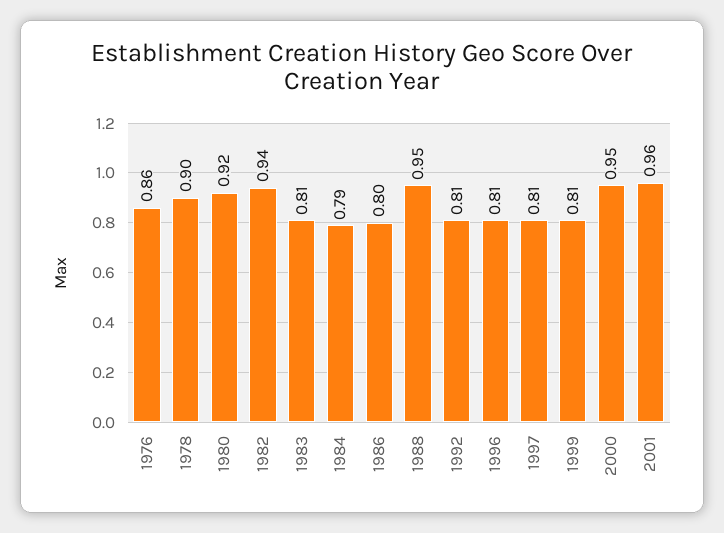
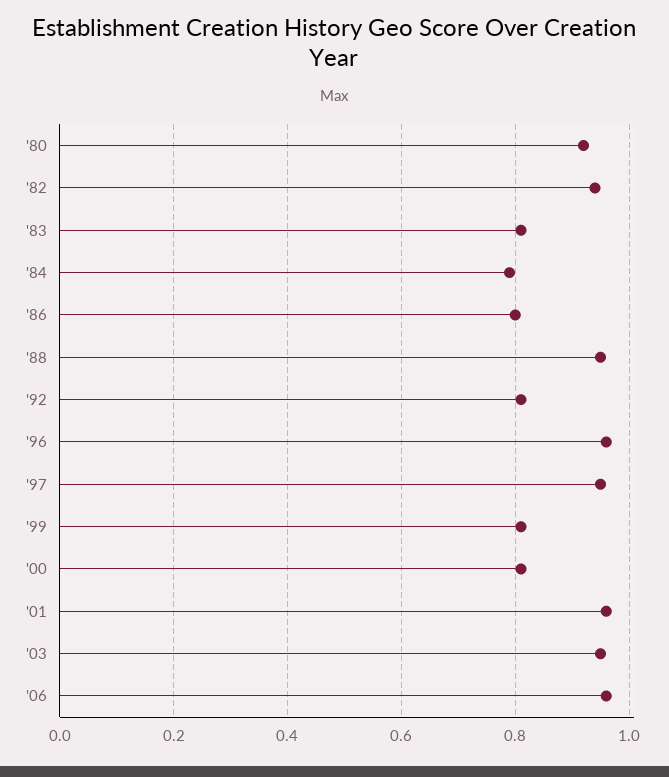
1976: 0.86 -> none
1978: 0.9 -> none
1996: 0.81 -> 0.95
1997: 0.81 -> 0.95
2000: 0.95 -> 0.8
'03: none -> 0.95
'06: none -> 0.95

